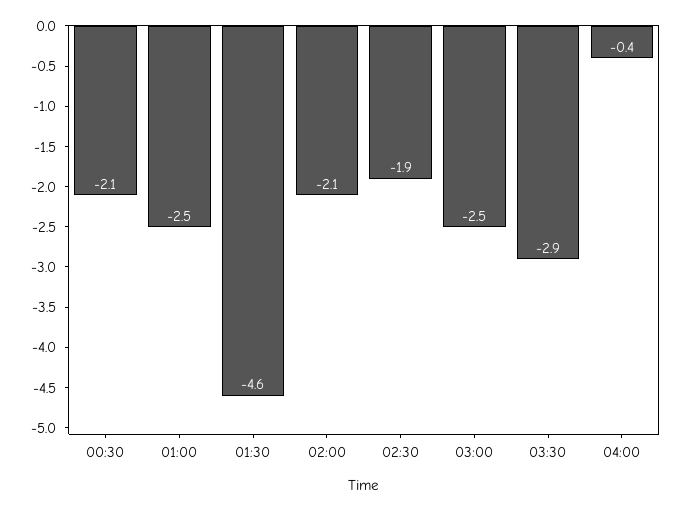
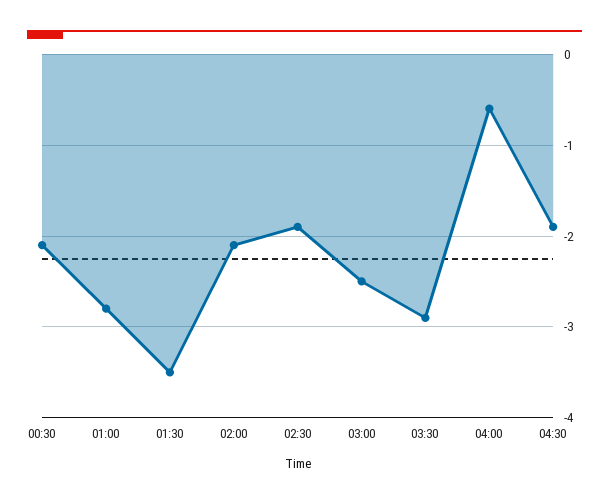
01:00: -2.5 -> -2.8
01:30: -4.6 -> -3.5
04:00: -0.4 -> -0.6
04:30: none -> -1.9

